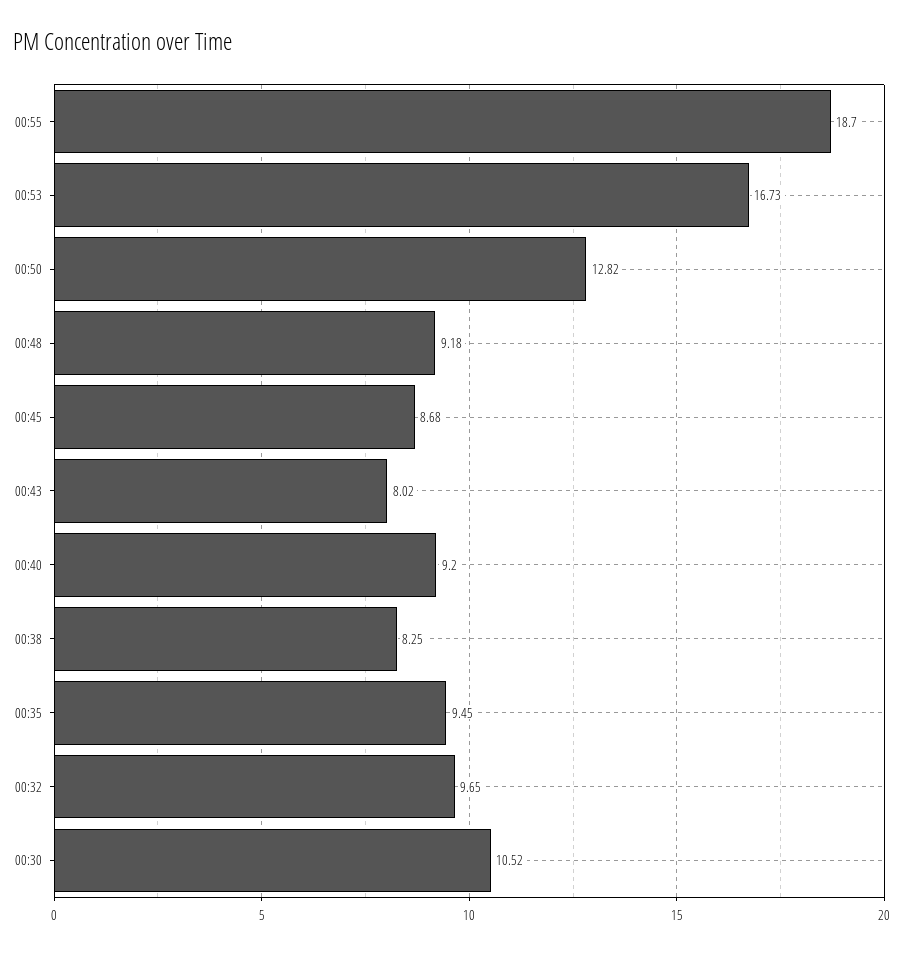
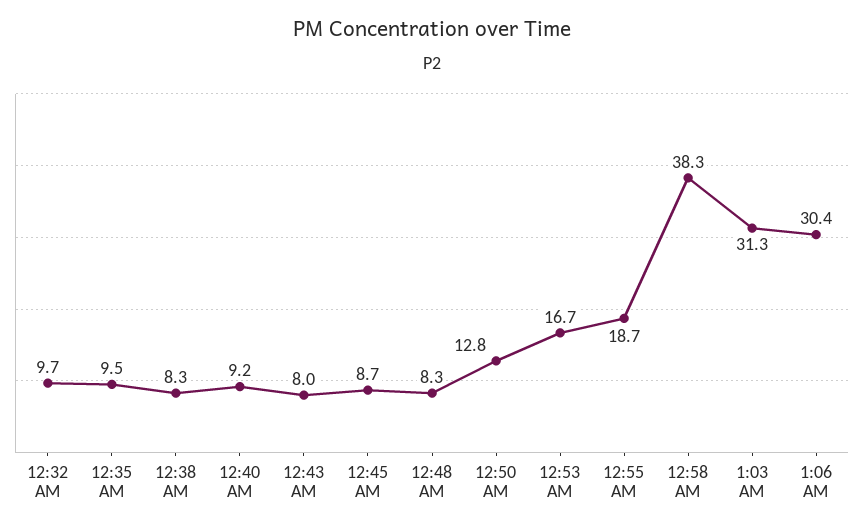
00:48: 9.18 -> 8.3
00:30: 10.52 -> none
12:58 AM: none -> 38.3
1:03 AM: none -> 31.3
1:06 AM: none -> 30.4

